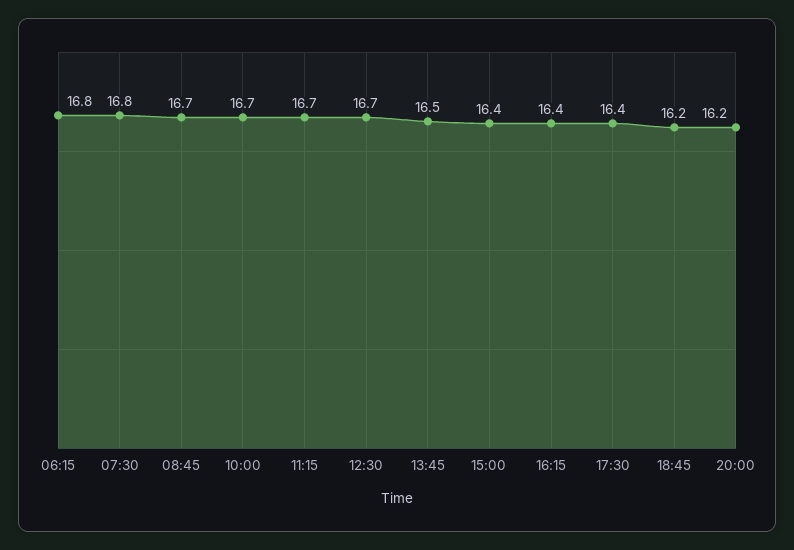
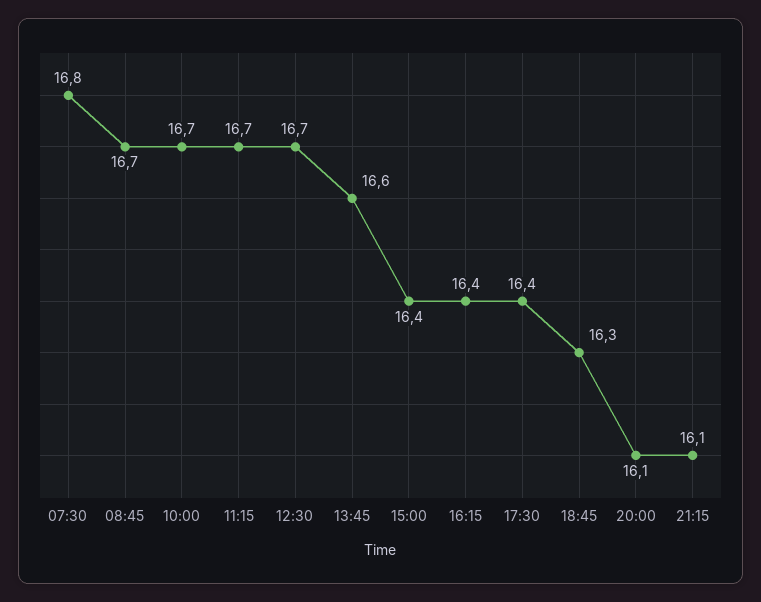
06:15: 16.8 -> none
13:45: 16.5 -> 16.6
18:45: 16.2 -> 16.3
20:00: 16.2 -> 16.1
21:15: none -> 16.1

